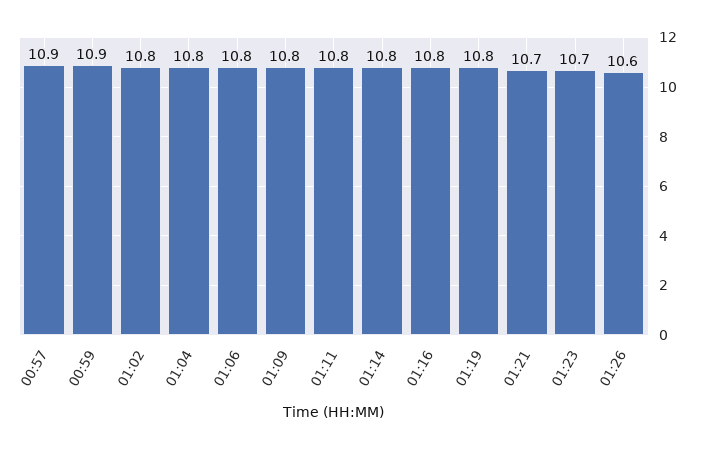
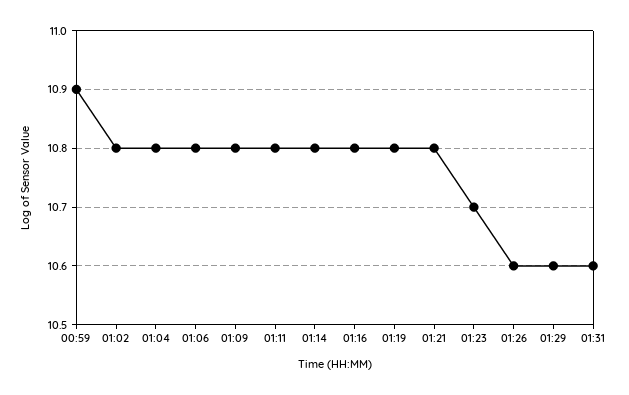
00:57: 10.9 -> none
01:21: 10.7 -> 10.8
01:29: none -> 10.6
01:31: none -> 10.6

